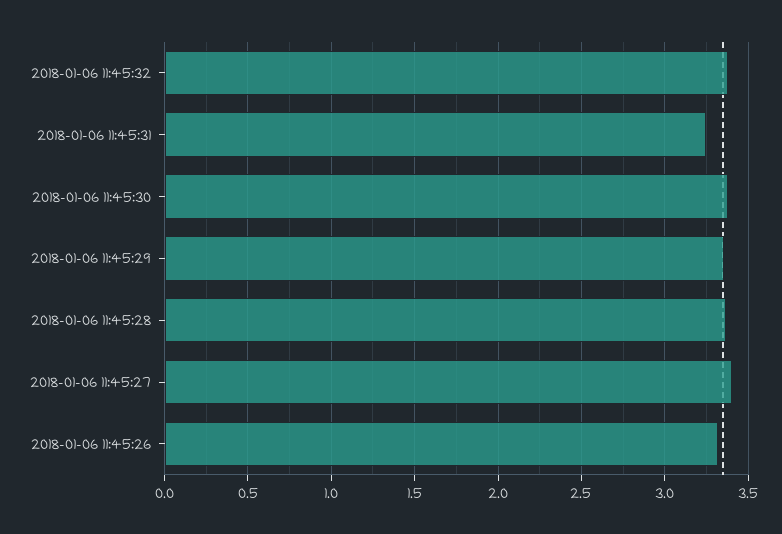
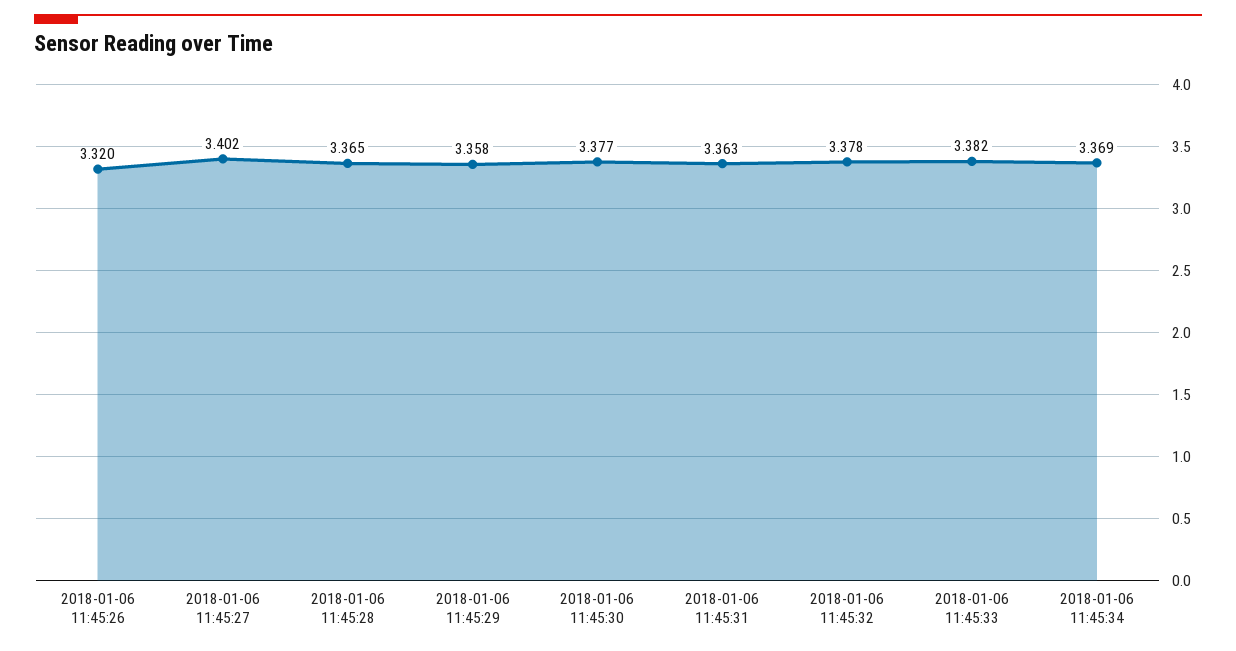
2018-01-06 11:45:31: 3.25 -> 3.363
2018-01-06 11:45:33: none -> 3.382
2018-01-06 11:45:34: none -> 3.369

